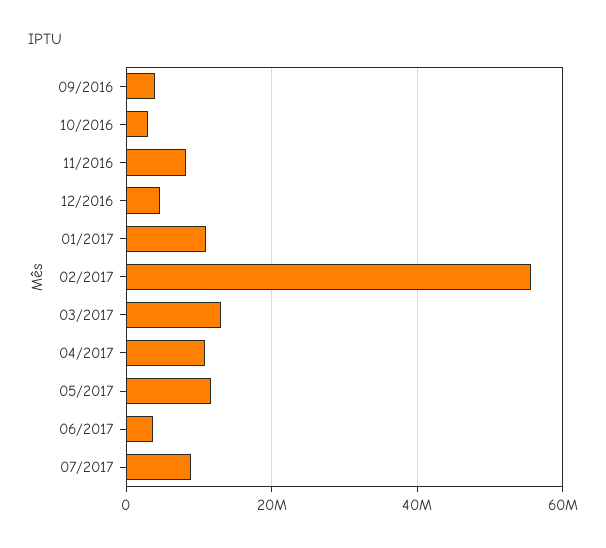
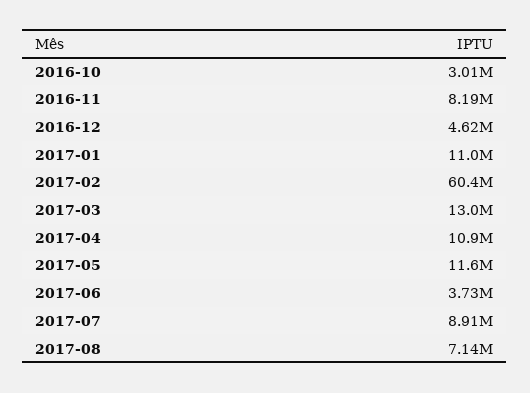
09/2016: 4000000 -> none
02/2017: 56000000 -> 60400000
2017-08: none -> 7140000

